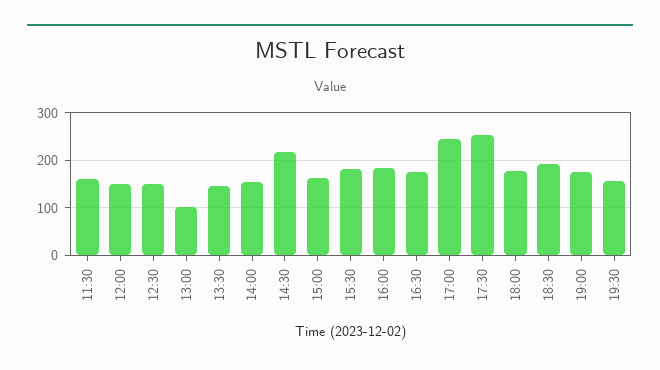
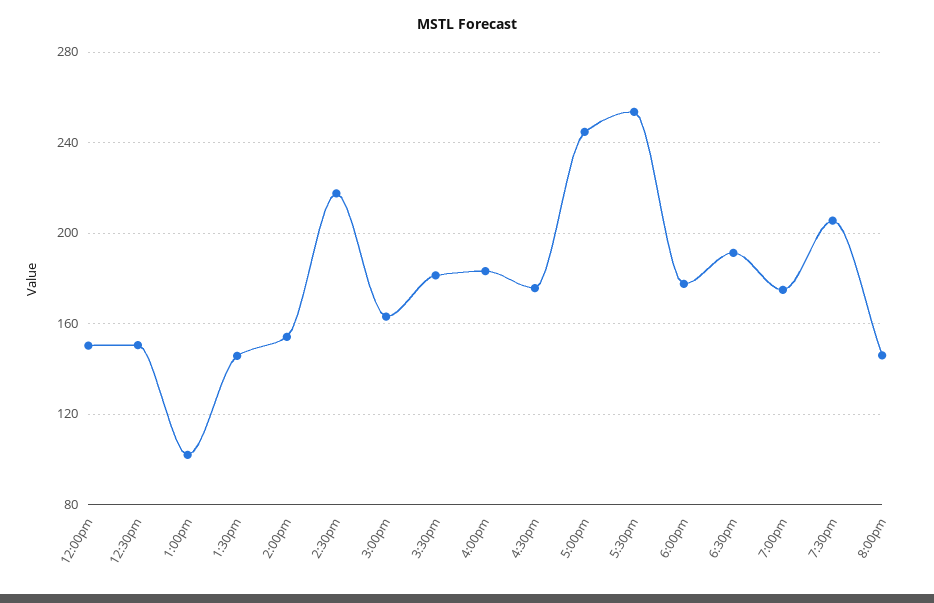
11:30: 160 -> none
19:30: 160 -> 205
8:00pm: none -> 145

